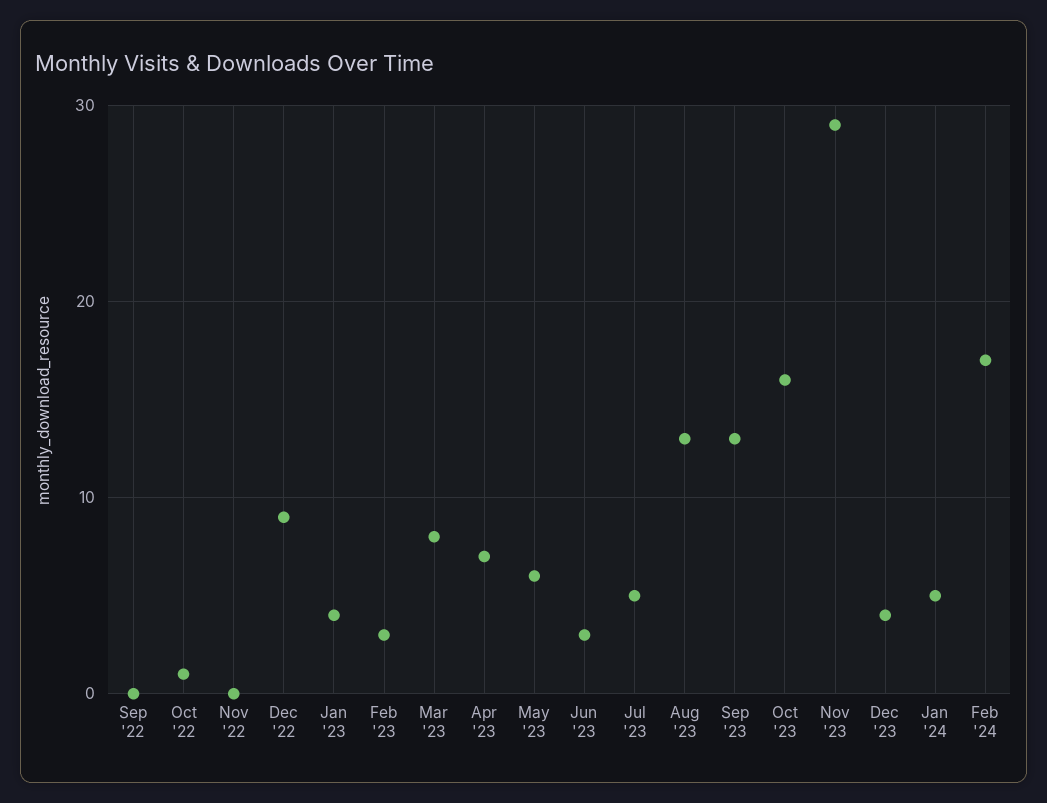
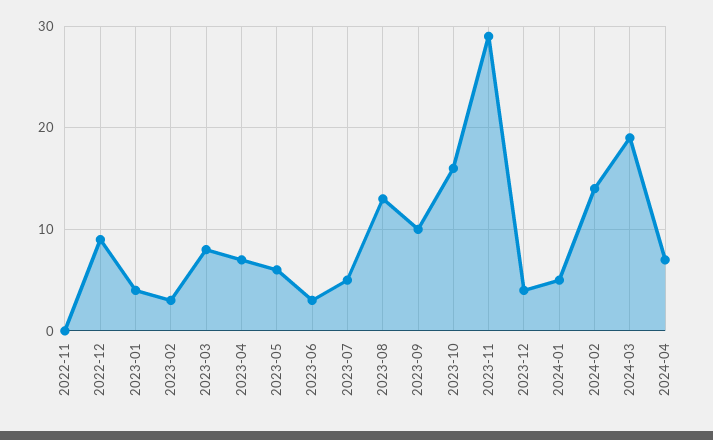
Sep '22: 0 -> none
Oct '22: 1 -> none
Sep '23: 13 -> 10
Feb '24: 17 -> 14
2024-03: none -> 19
2024-04: none -> 7

